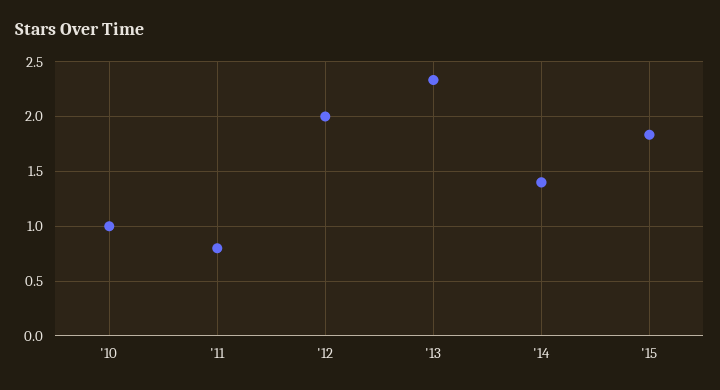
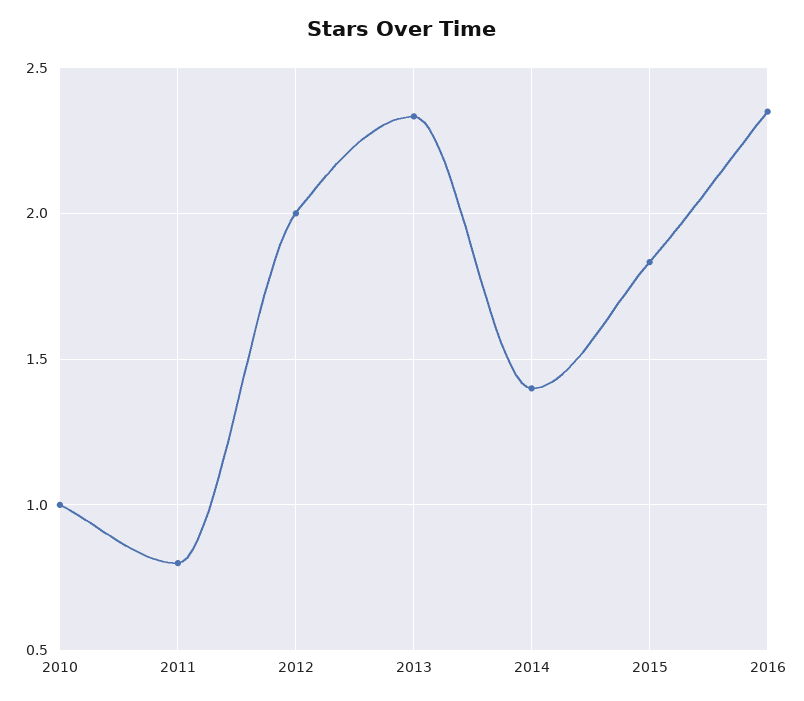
2016: none -> 2.35

